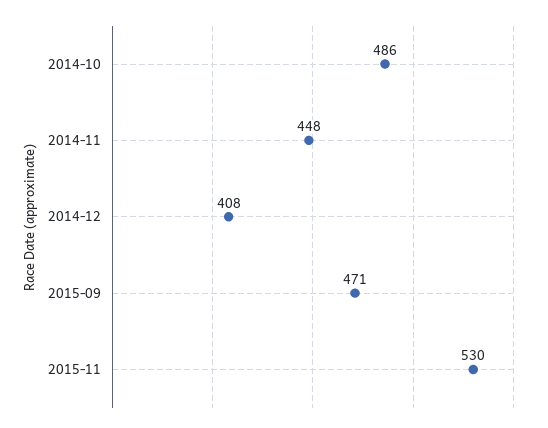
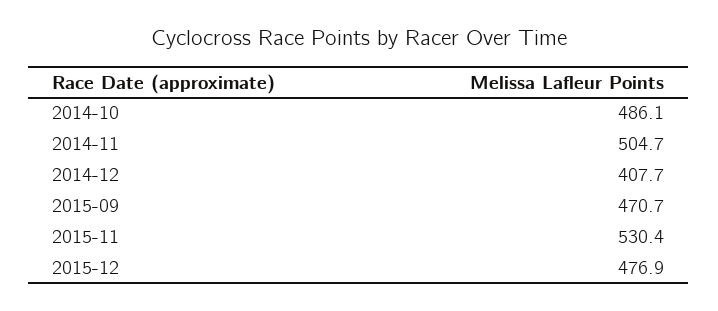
2014-11: 448 -> 504.7
2015-12: none -> 476.9

